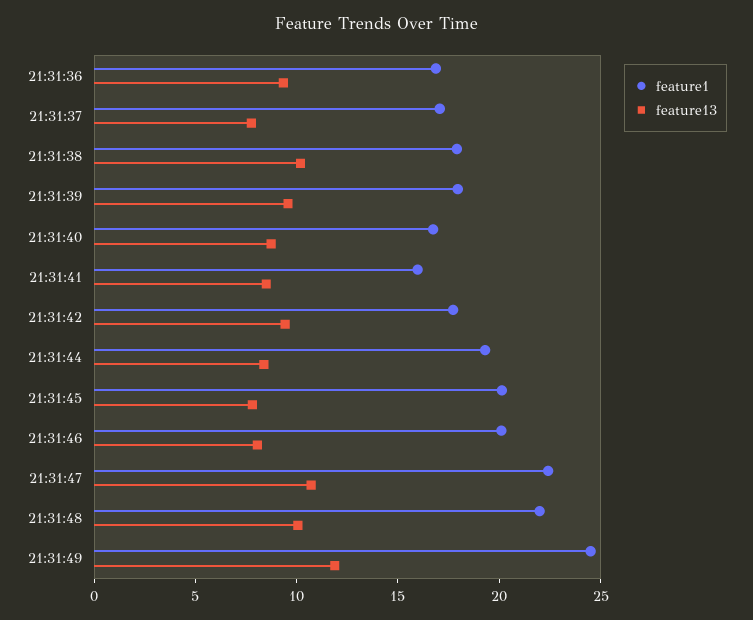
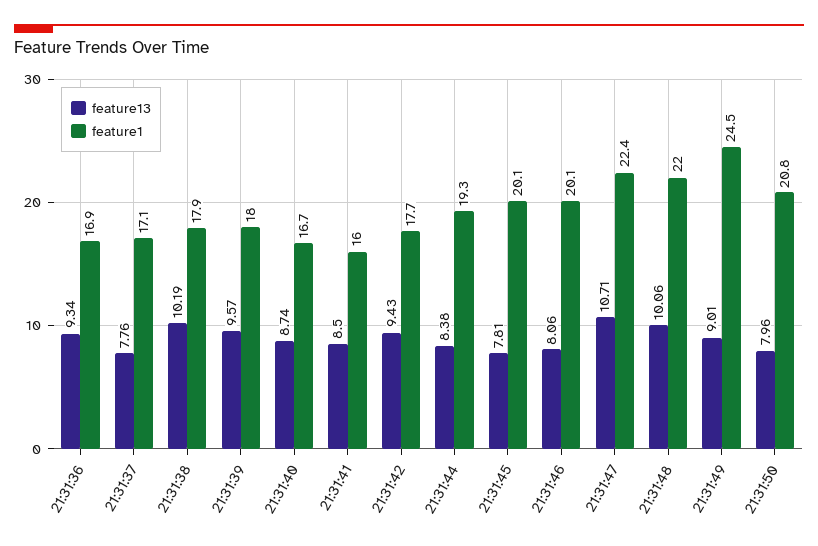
feature13, 21:31:49: 12 -> 9.01
feature13, 21:31:50: none -> 7.96
feature1, 21:31:50: none -> 20.8

